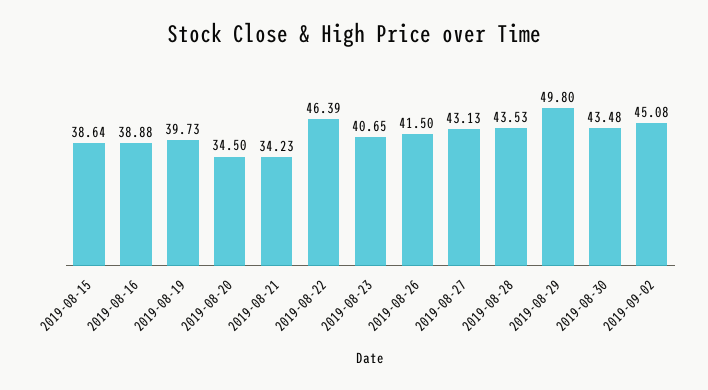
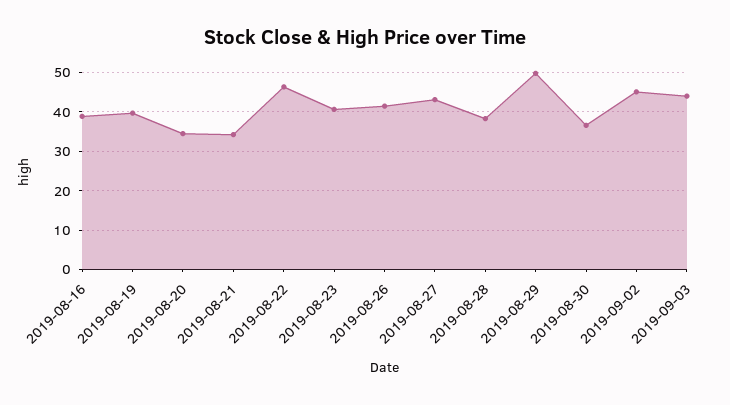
2019-08-15: 38.64 -> none
2019-08-28: 43.53 -> 38
2019-08-30: 43.48 -> 36
2019-09-03: none -> 44

